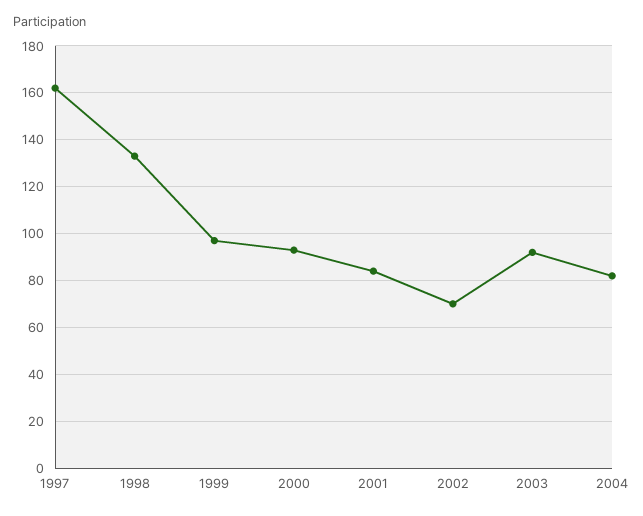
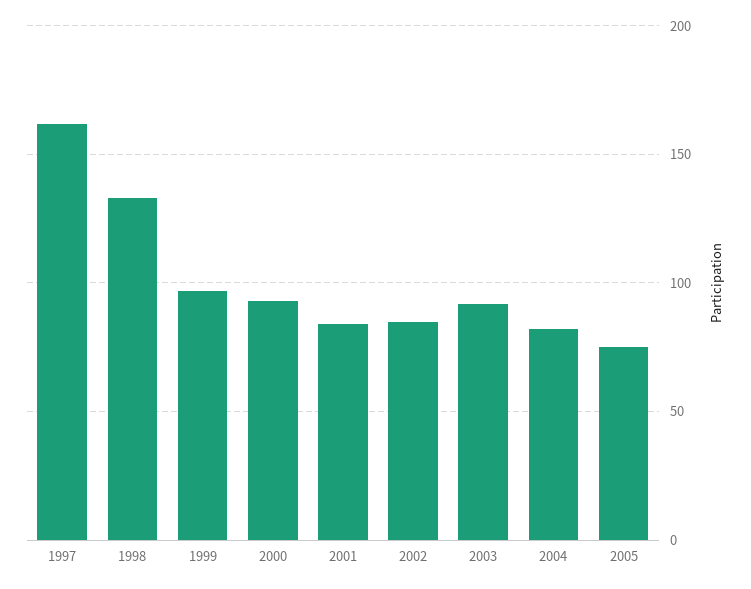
2002: 70 -> 85
2005: none -> 75

